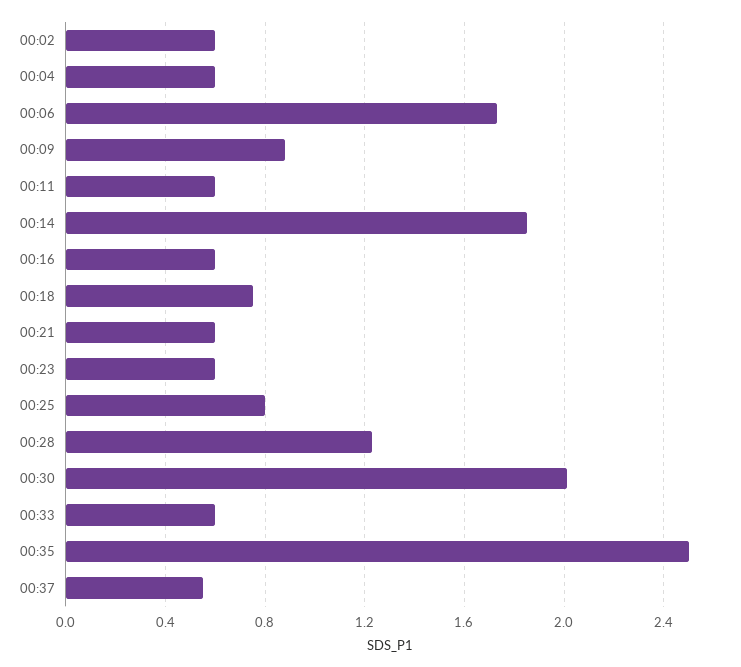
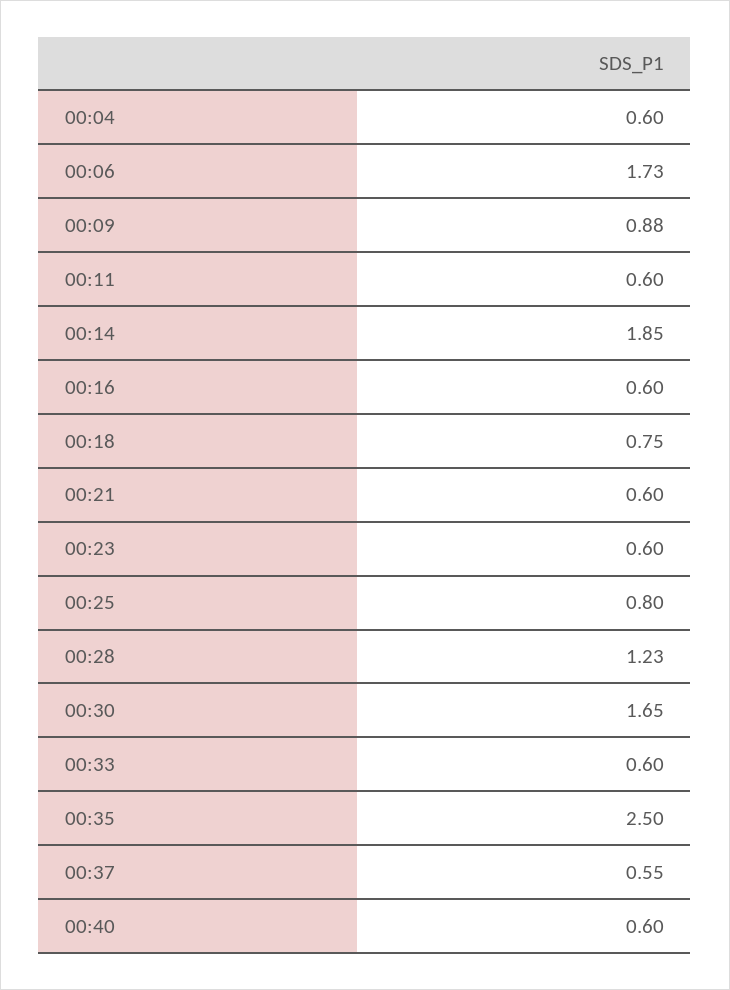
00:02: 0.6 -> none
00:30: 2 -> 1.65
00:40: none -> 0.6

